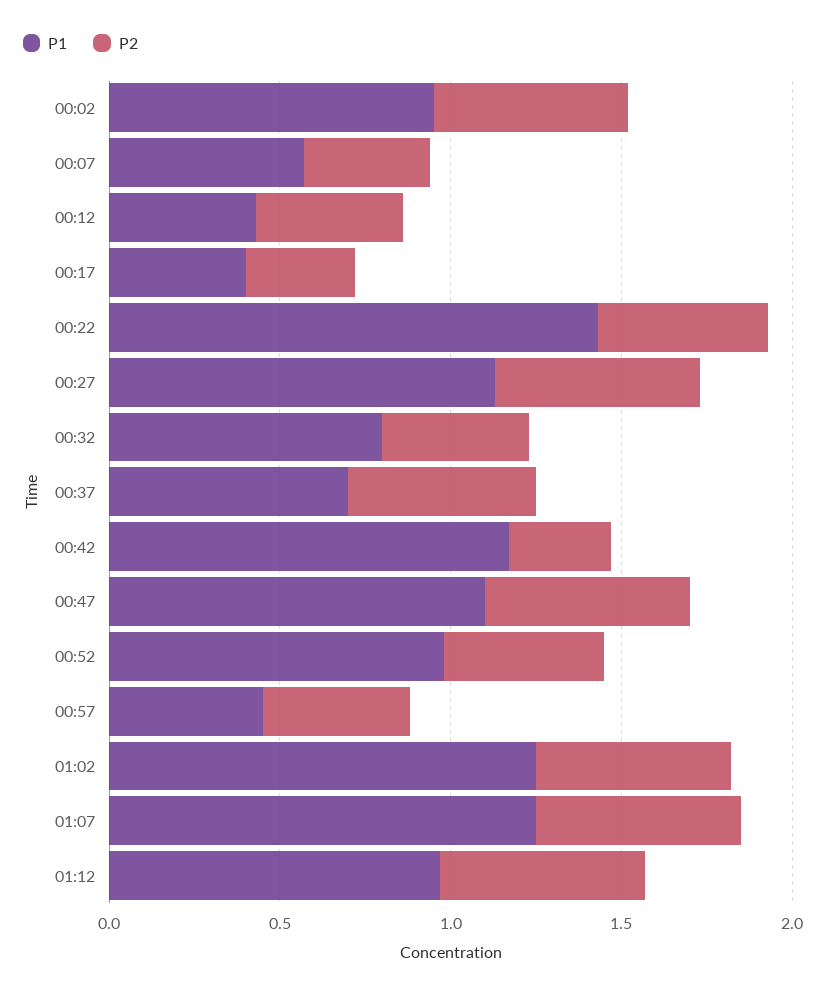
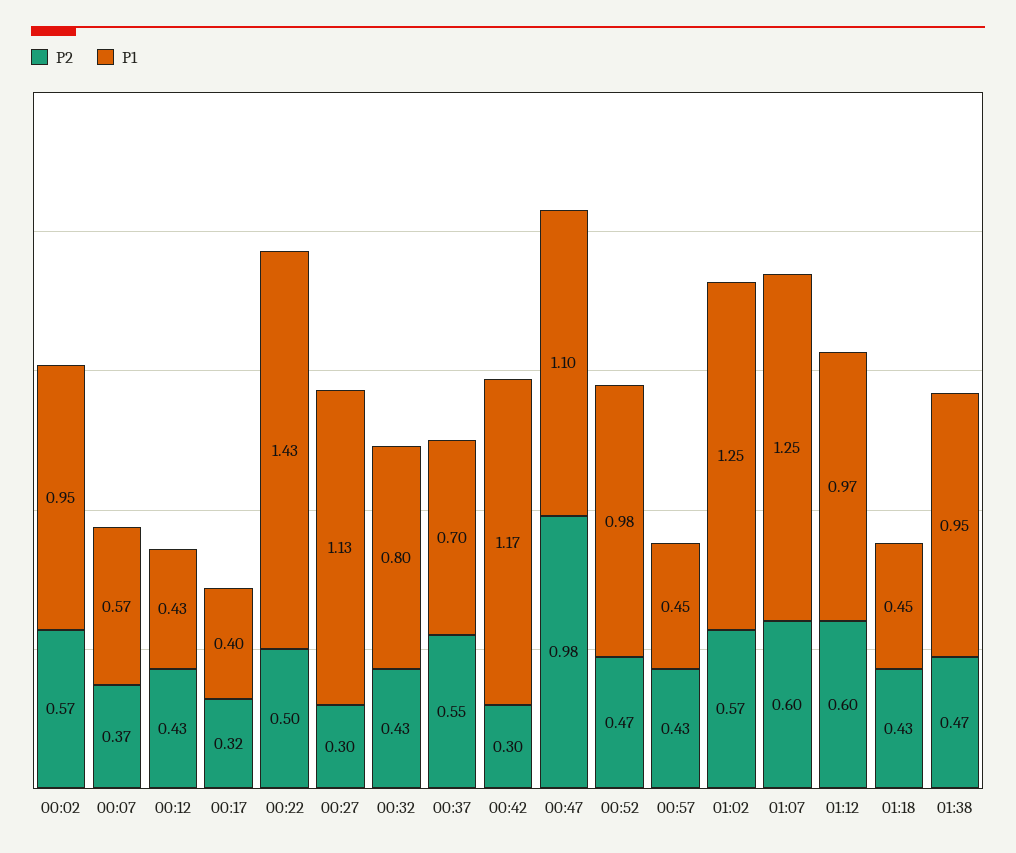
P2, 00:27: 0.6 -> 0.3
P2, 00:47: 0.6 -> 0.98
P2, 01:18: none -> 0.43
P1, 01:18: none -> 0.45
P2, 01:38: none -> 0.47
P1, 01:38: none -> 0.95

